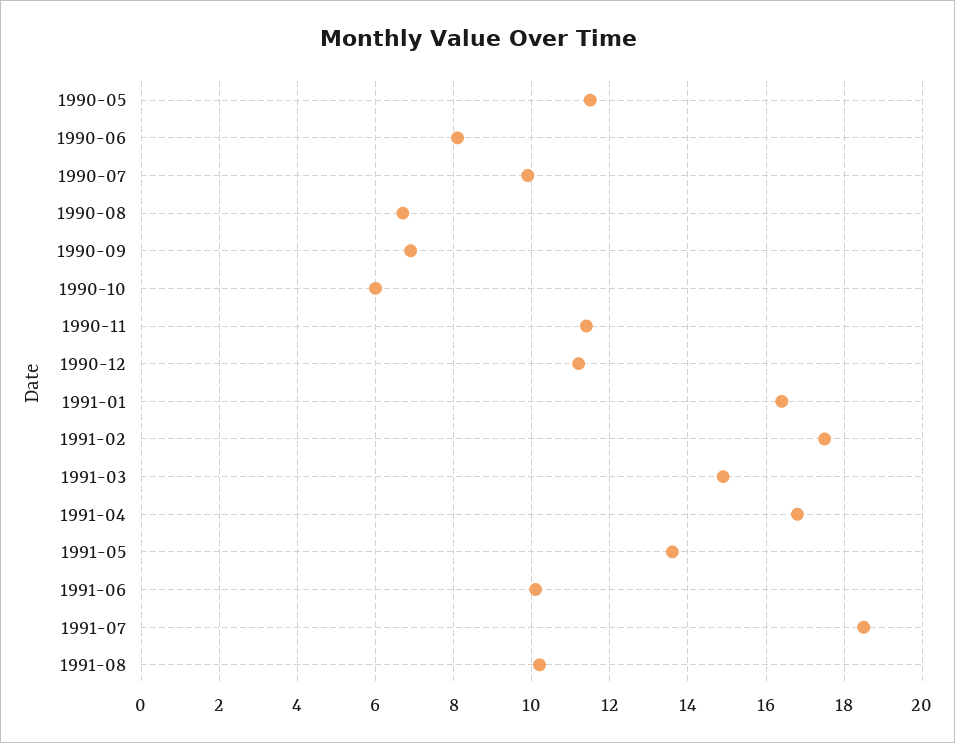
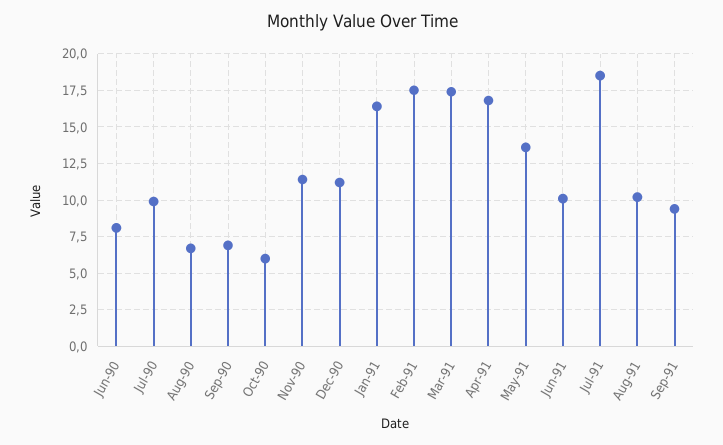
1990-05: 11.5 -> none
1991-03: 15 -> 17.5
Sep-91: none -> 9.5

